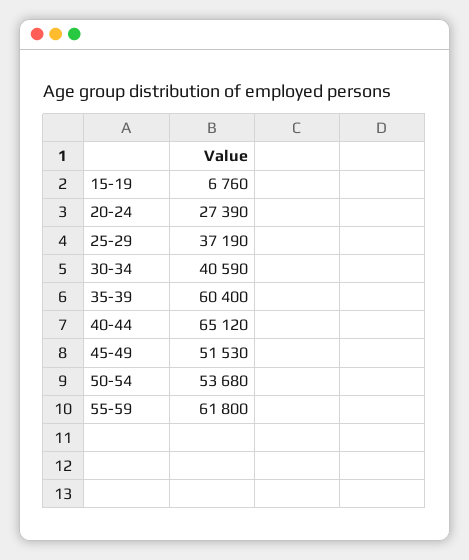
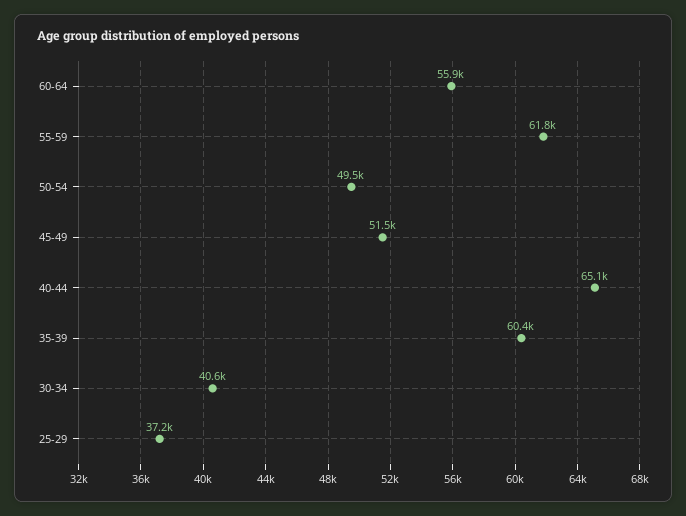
15-19: 6760 -> none
20-24: 27390 -> none
50-54: 53680 -> 49500
60-64: none -> 55900

